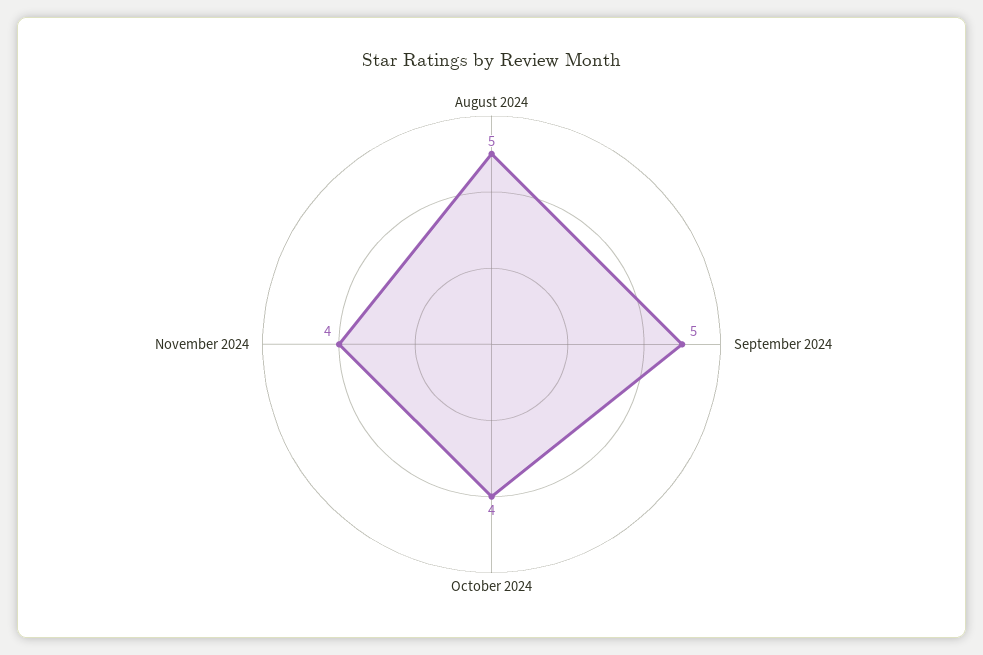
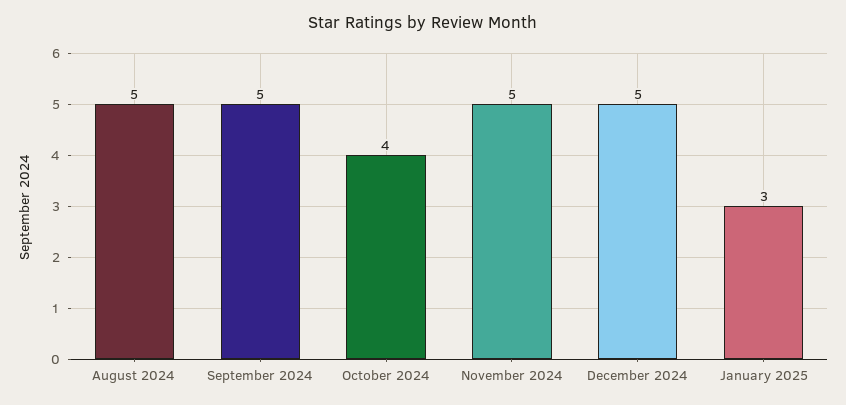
November 2024: 4 -> 5
December 2024: none -> 5
January 2025: none -> 3

